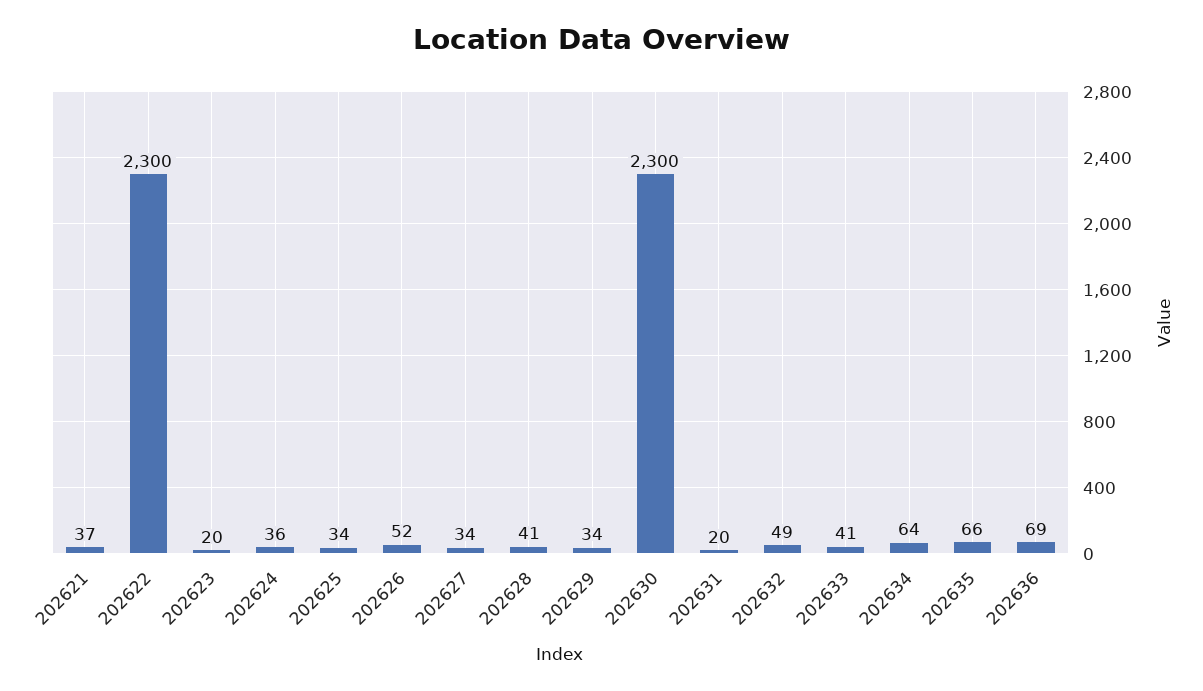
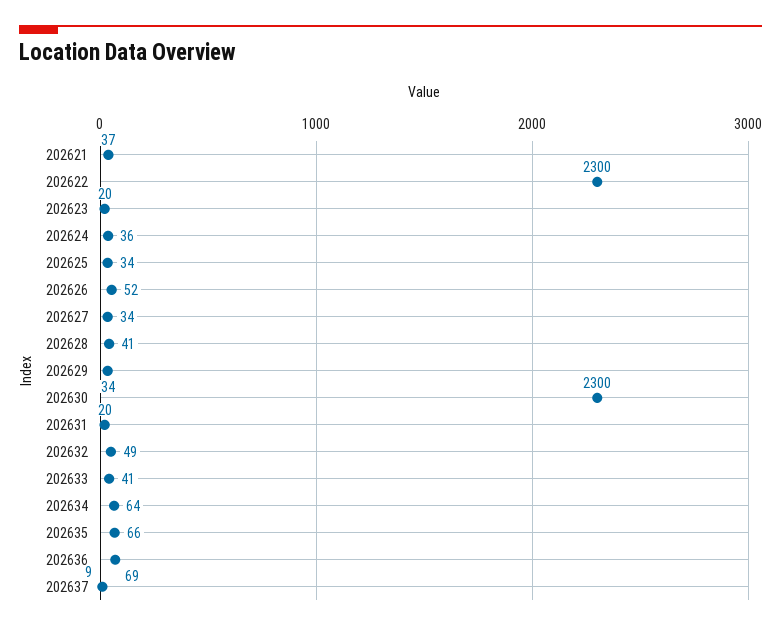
202637: none -> 9

